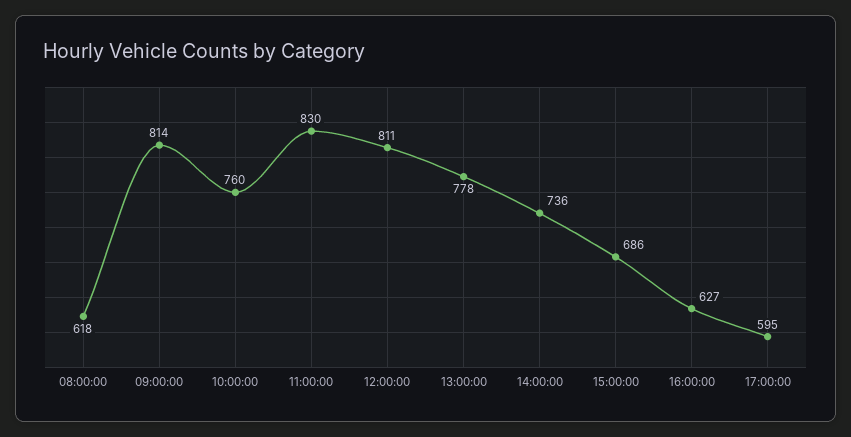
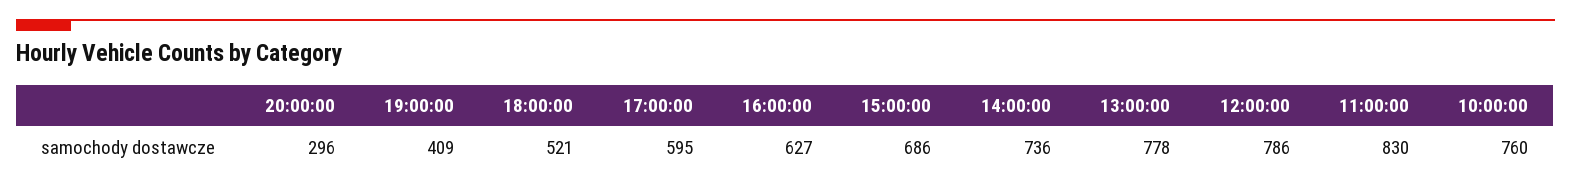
08:00:00: 618 -> none
09:00:00: 814 -> none
12:00:00: 811 -> 786
20:00:00: none -> 296
19:00:00: none -> 409
18:00:00: none -> 521

